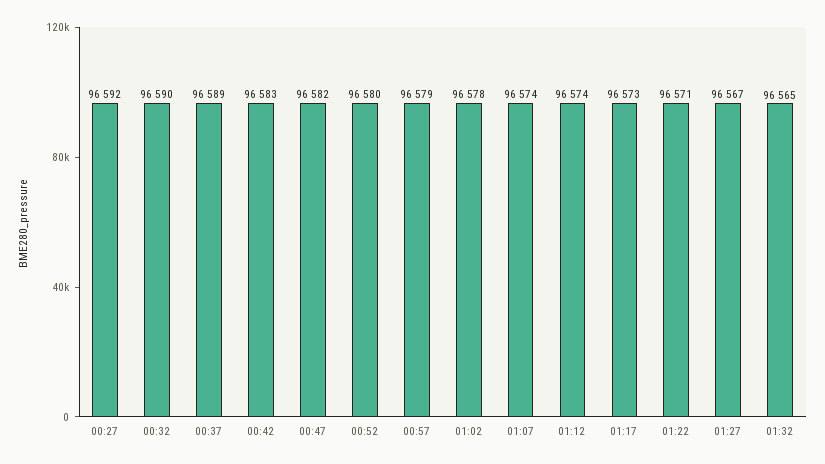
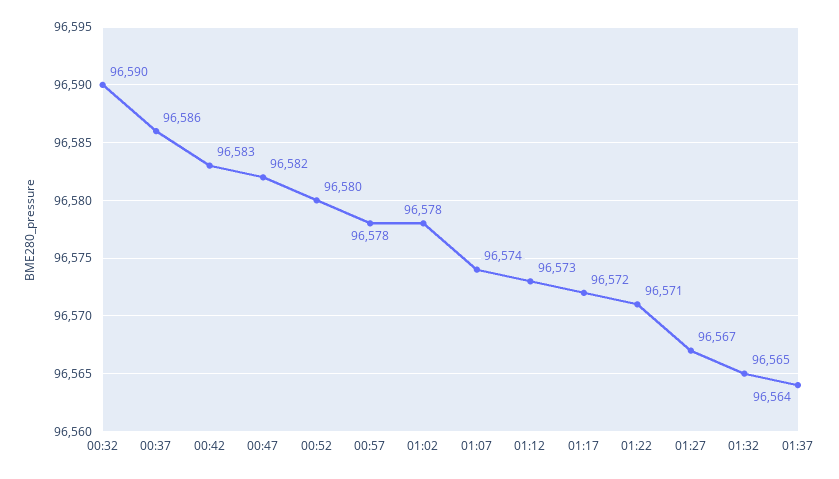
00:27: 96592 -> none
00:37: 96589 -> 96586
00:57: 96579 -> 96578
01:12: 96574 -> 96573
01:17: 96573 -> 96572
01:37: none -> 96564

